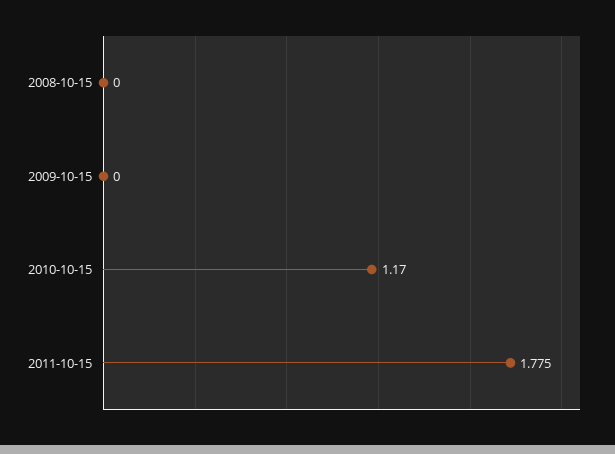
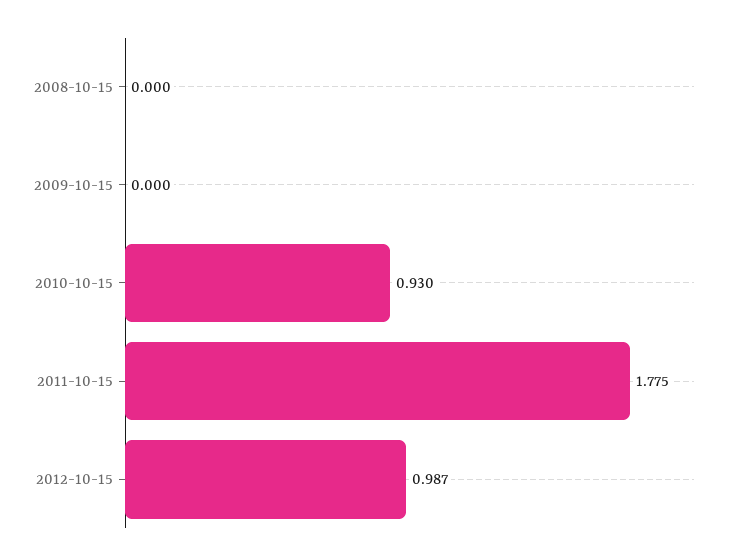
2010-10-15: 1.17 -> 0.93
2012-10-15: none -> 0.987

